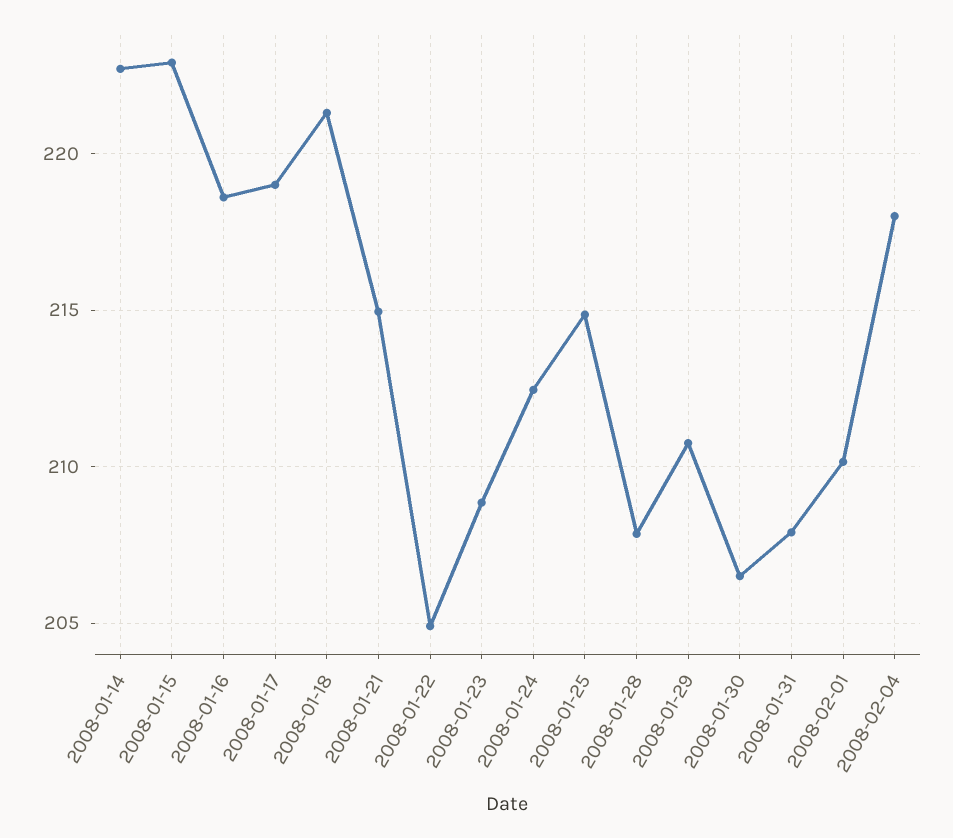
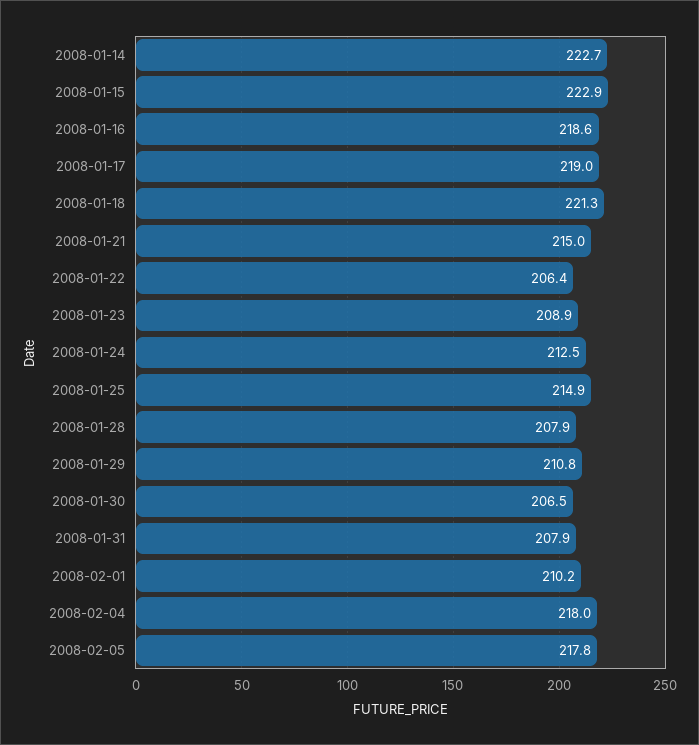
2008-01-22: 205 -> 206.4
2008-02-05: none -> 217.8

